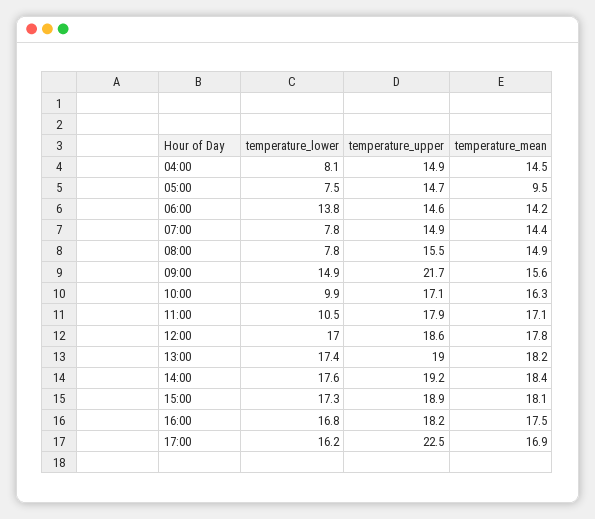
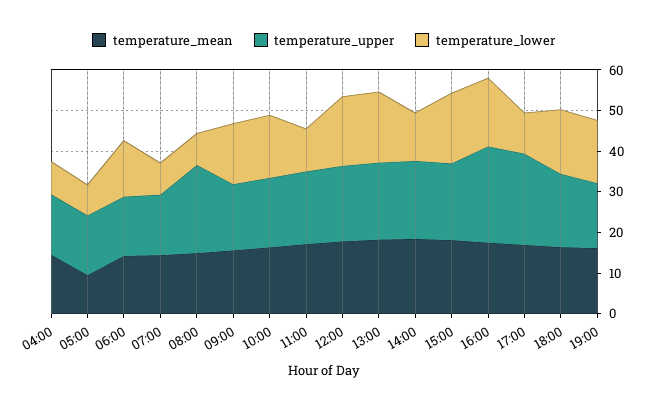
temperature_upper, 08:00: 15.5 -> 22
temperature_upper, 09:00: 21.7 -> 16
temperature_lower, 10:00: 9.9 -> 16
temperature_lower, 14:00: 17.6 -> 12
temperature_upper, 16:00: 18.2 -> 24
temperature_lower, 17:00: 16.2 -> 10
temperature_mean, 18:00: none -> 16
temperature_upper, 18:00: none -> 18
temperature_lower, 18:00: none -> 16
temperature_mean, 19:00: none -> 16
temperature_upper, 19:00: none -> 16
temperature_lower, 19:00: none -> 16

